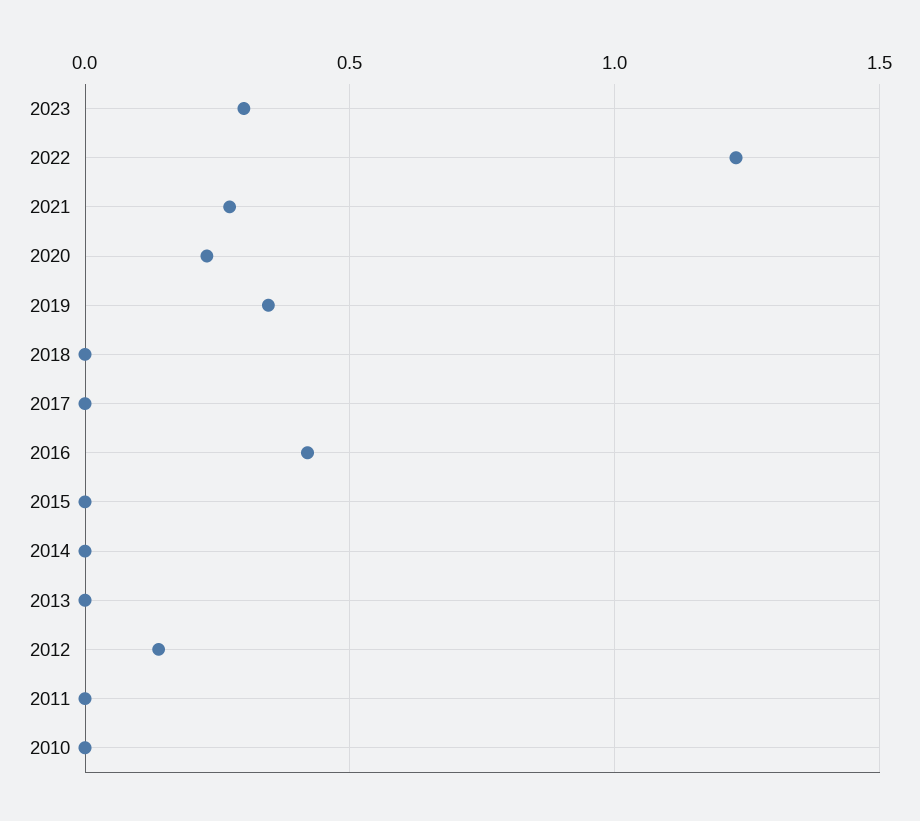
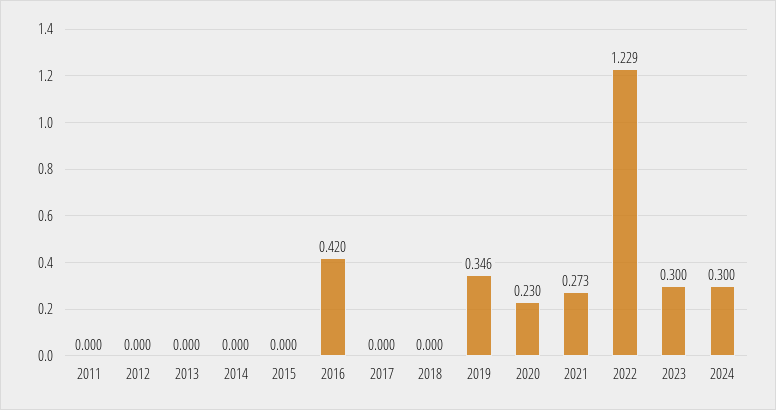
2012: 0.15 -> 0
2010: 0 -> none
2024: none -> 0.3

